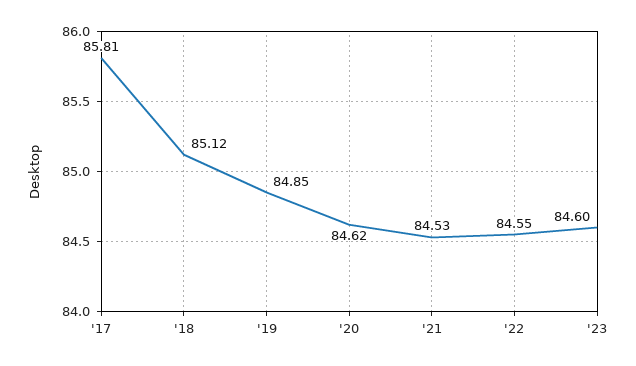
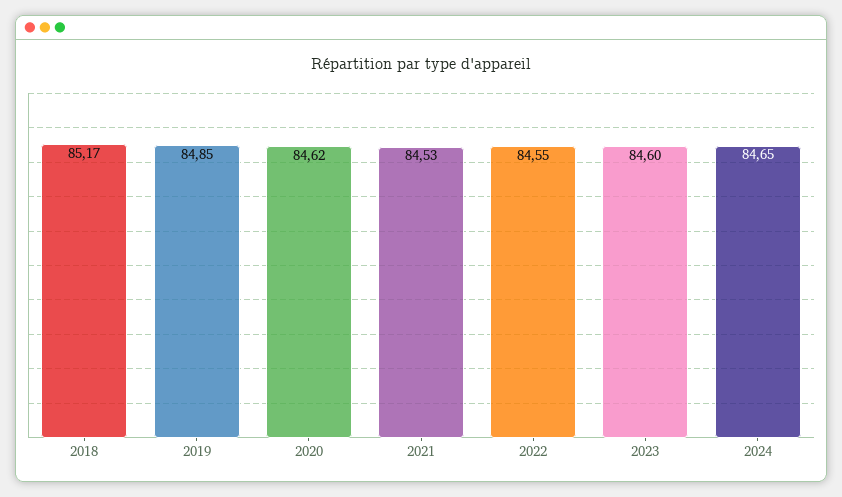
'17: 85.81 -> none
'18: 85.12 -> 85.17
2024: none -> 84.65

